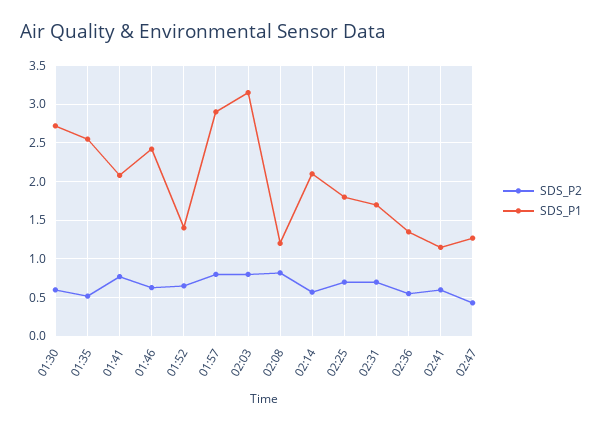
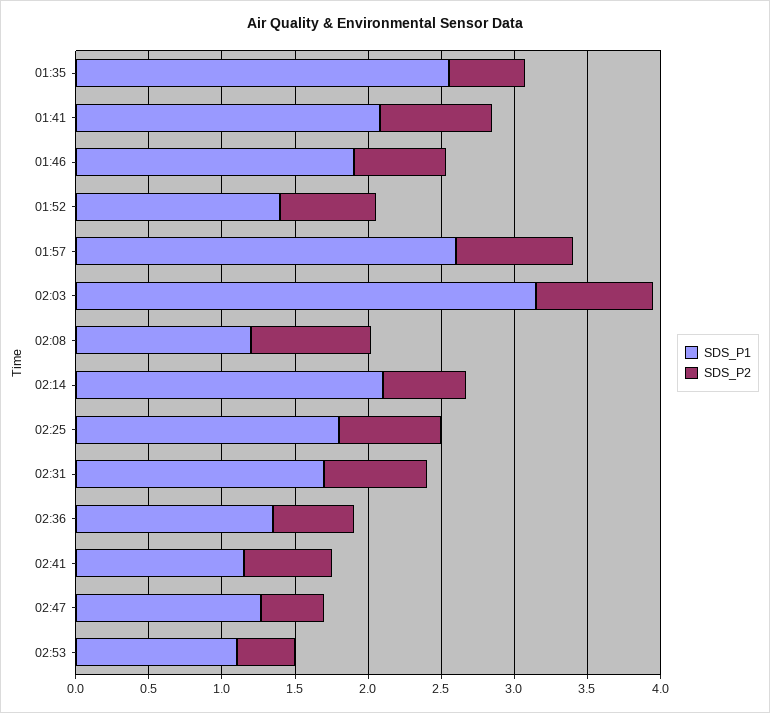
SDS_P2, 01:30: 0.6 -> none
SDS_P1, 01:30: 2.7 -> none
SDS_P1, 01:46: 2.4 -> 1.9
SDS_P1, 01:57: 2.9 -> 2.6
SDS_P1, 02:53: none -> 1.1
SDS_P2, 02:53: none -> 0.4

